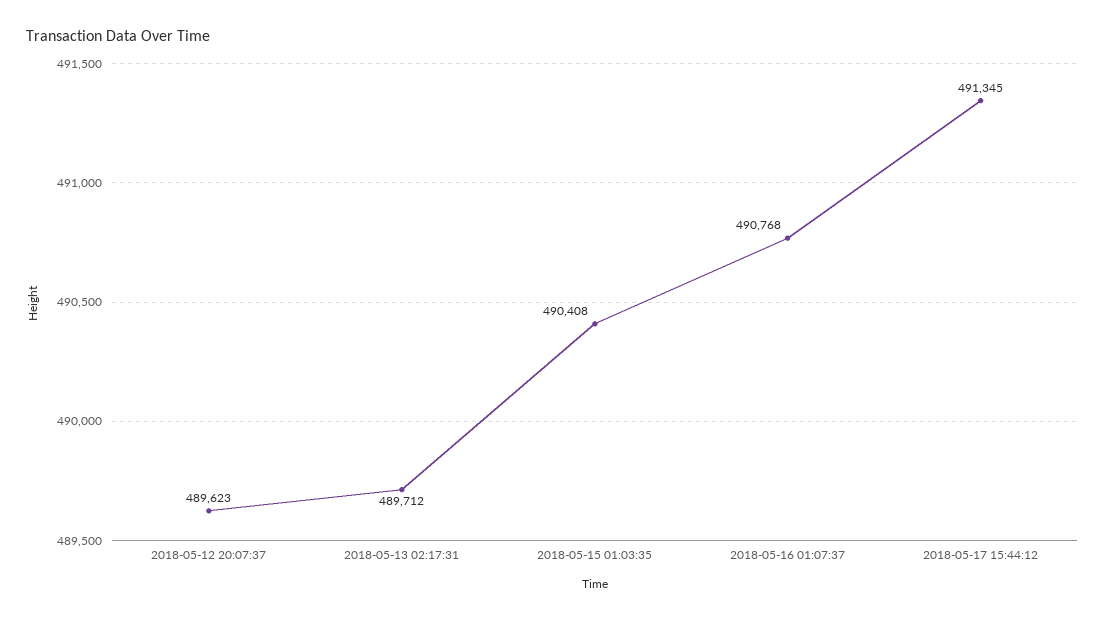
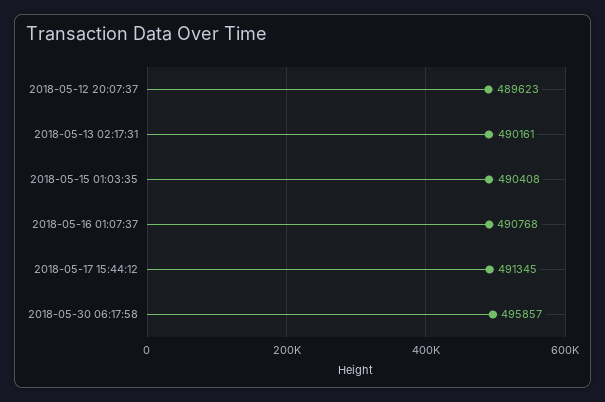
2018-05-13 02:17:31: 489712 -> 490161
2018-05-30 06:17:58: none -> 495857

